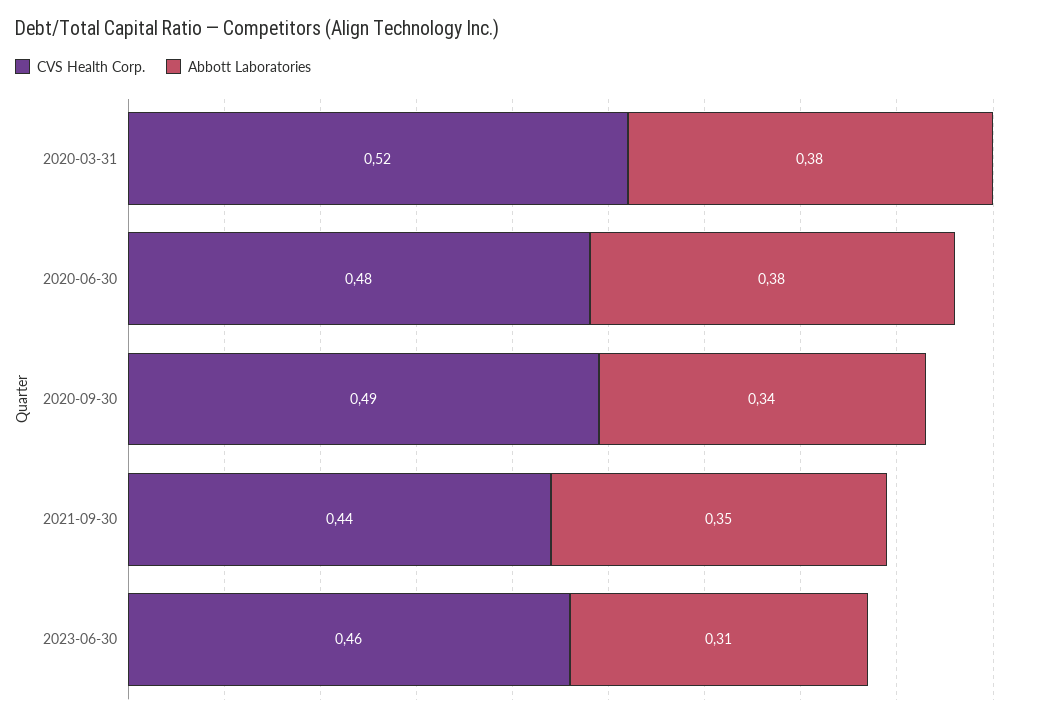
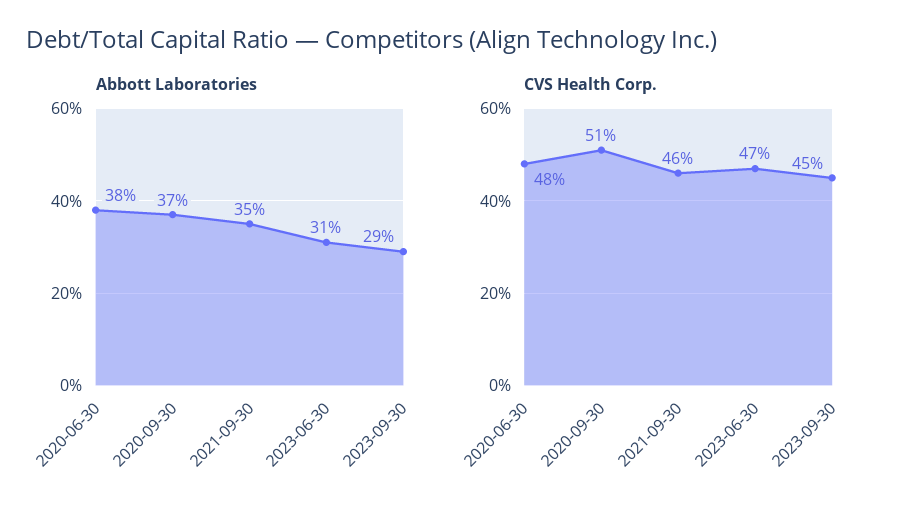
CVS Health Corp., 2020-03-31: 0.52 -> none
Abbott Laboratories, 2020-03-31: 0.38 -> none
CVS Health Corp., 2020-09-30: 0.49 -> 0.51
Abbott Laboratories, 2020-09-30: 0.34 -> 0.37
CVS Health Corp., 2021-09-30: 0.44 -> 0.46
CVS Health Corp., 2023-06-30: 0.46 -> 0.47
Abbott Laboratories, 2023-09-30: none -> 0.29
CVS Health Corp., 2023-09-30: none -> 0.45

